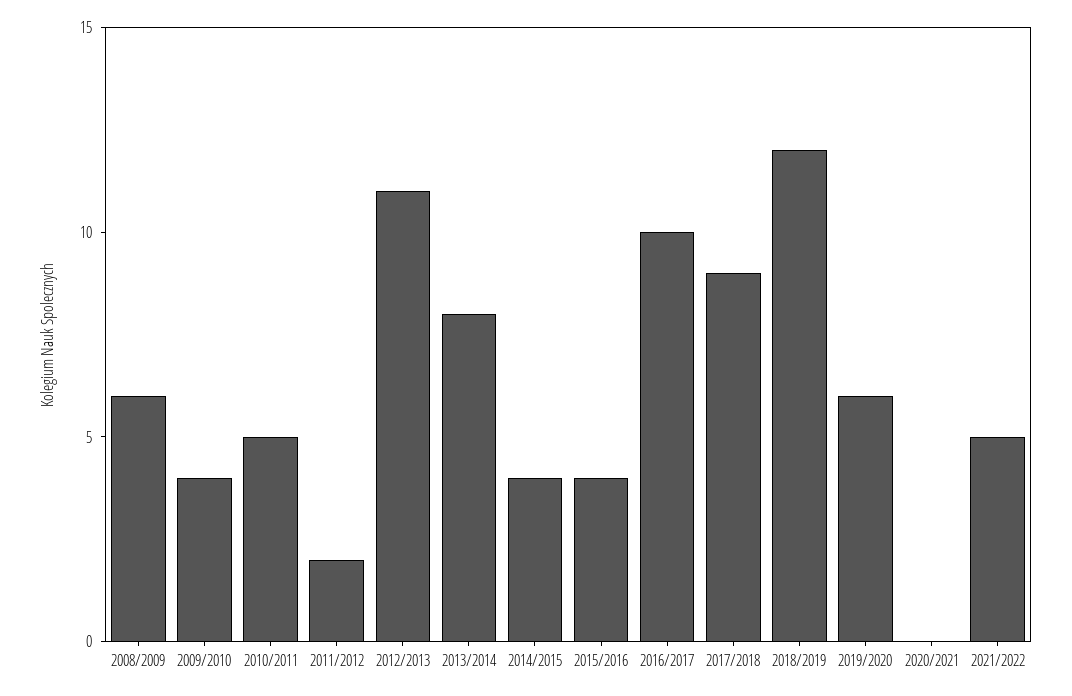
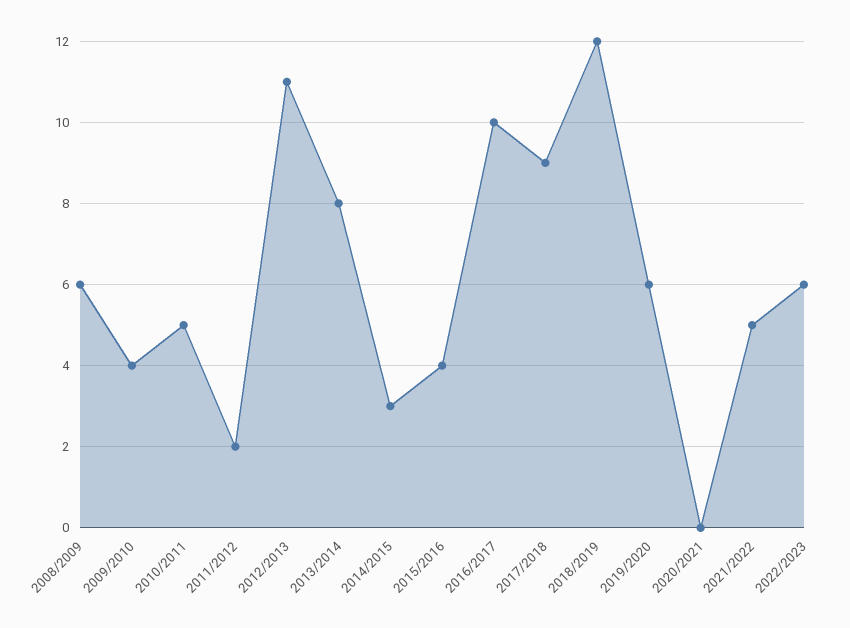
2014/2015: 4 -> 3
2022/2023: none -> 6

